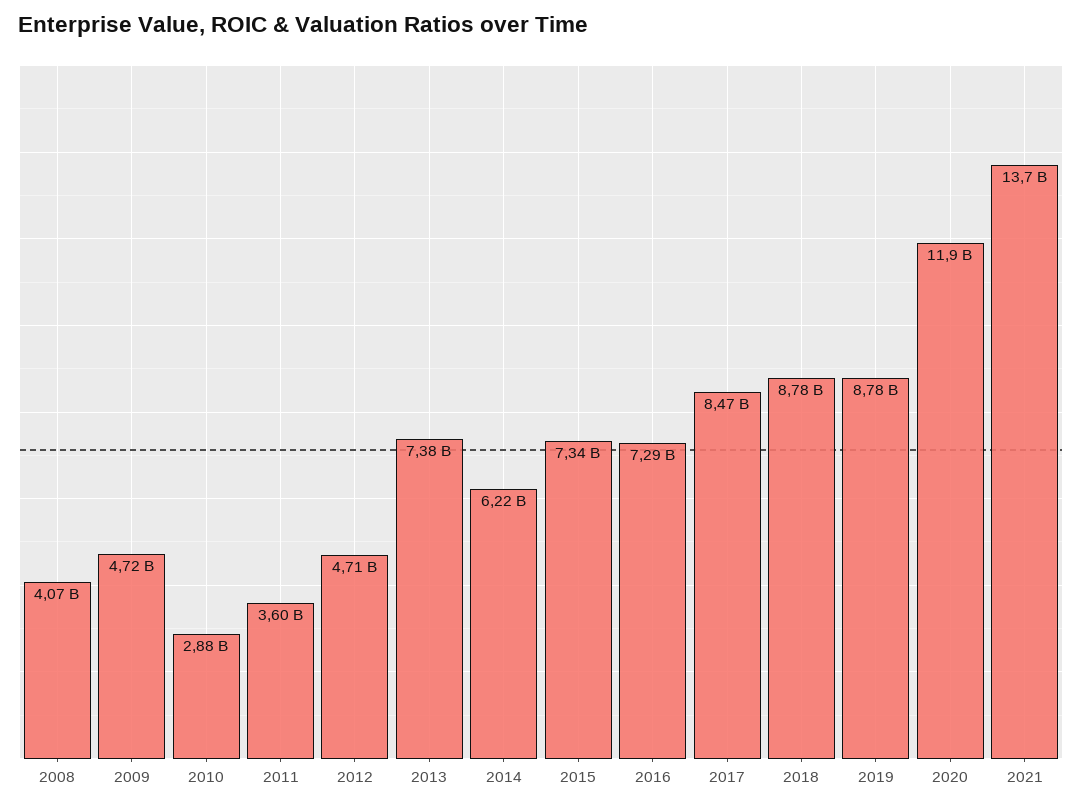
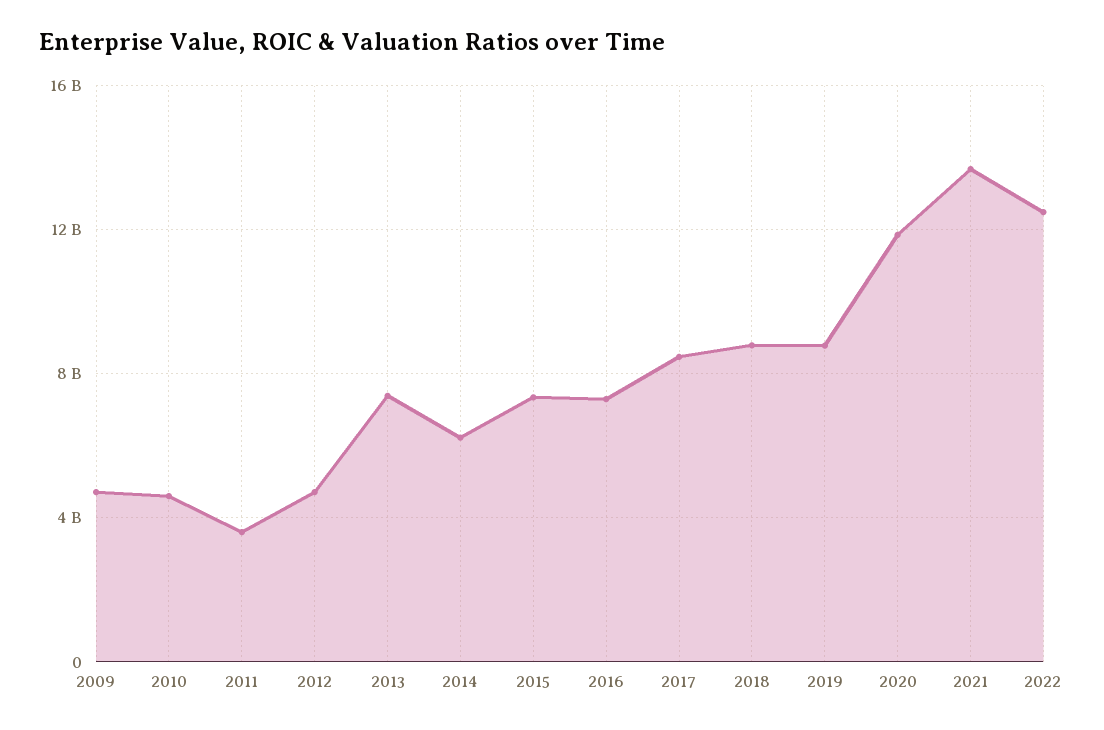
2008: 4070000000 -> none
2010: 2880000000 -> 4500000000
2022: none -> 12500000000

